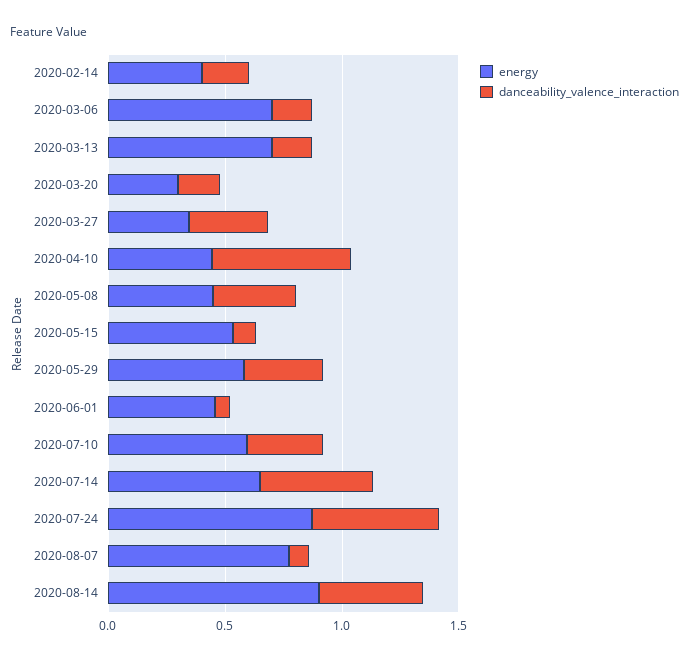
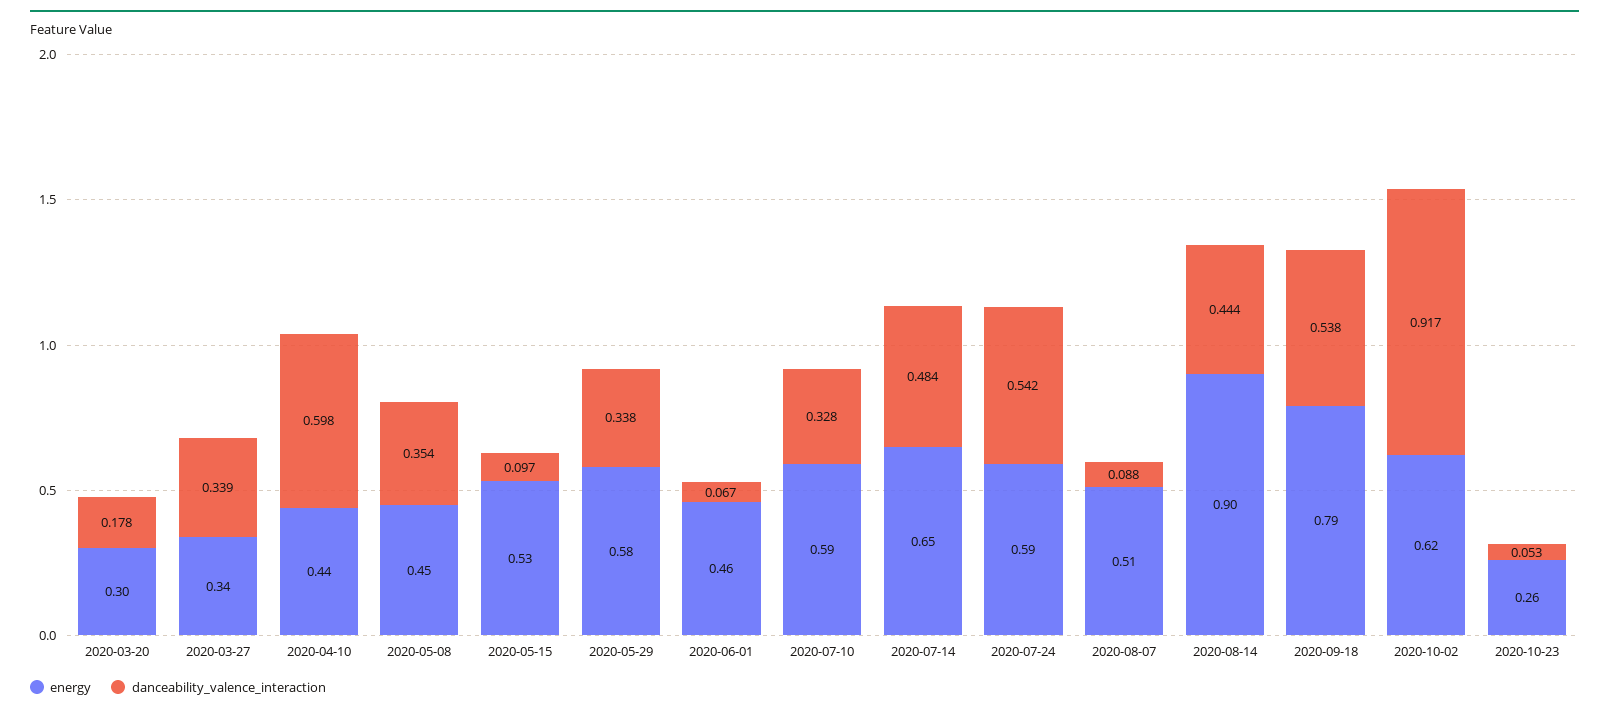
energy, 2020-02-14: 0.4 -> none
danceability_valence_interaction, 2020-02-14: 0.2 -> none
energy, 2020-03-06: 0.7 -> none
danceability_valence_interaction, 2020-03-06: 0.2 -> none
energy, 2020-03-13: 0.7 -> none
danceability_valence_interaction, 2020-03-13: 0.2 -> none
energy, 2020-07-24: 0.9 -> 0.59
energy, 2020-08-07: 0.8 -> 0.51
energy, 2020-09-18: none -> 0.79
danceability_valence_interaction, 2020-09-18: none -> 0.538
energy, 2020-10-02: none -> 0.62
danceability_valence_interaction, 2020-10-02: none -> 0.917
energy, 2020-10-23: none -> 0.26
danceability_valence_interaction, 2020-10-23: none -> 0.053

